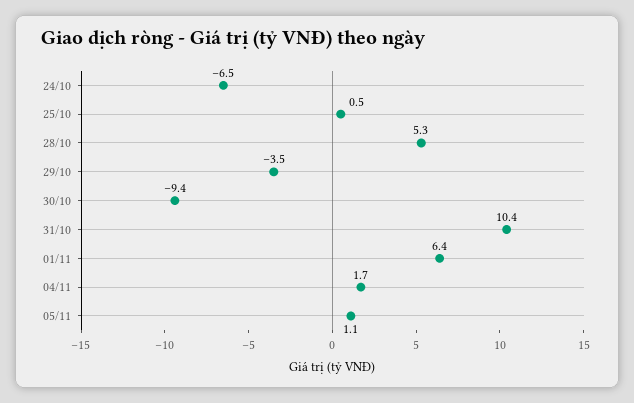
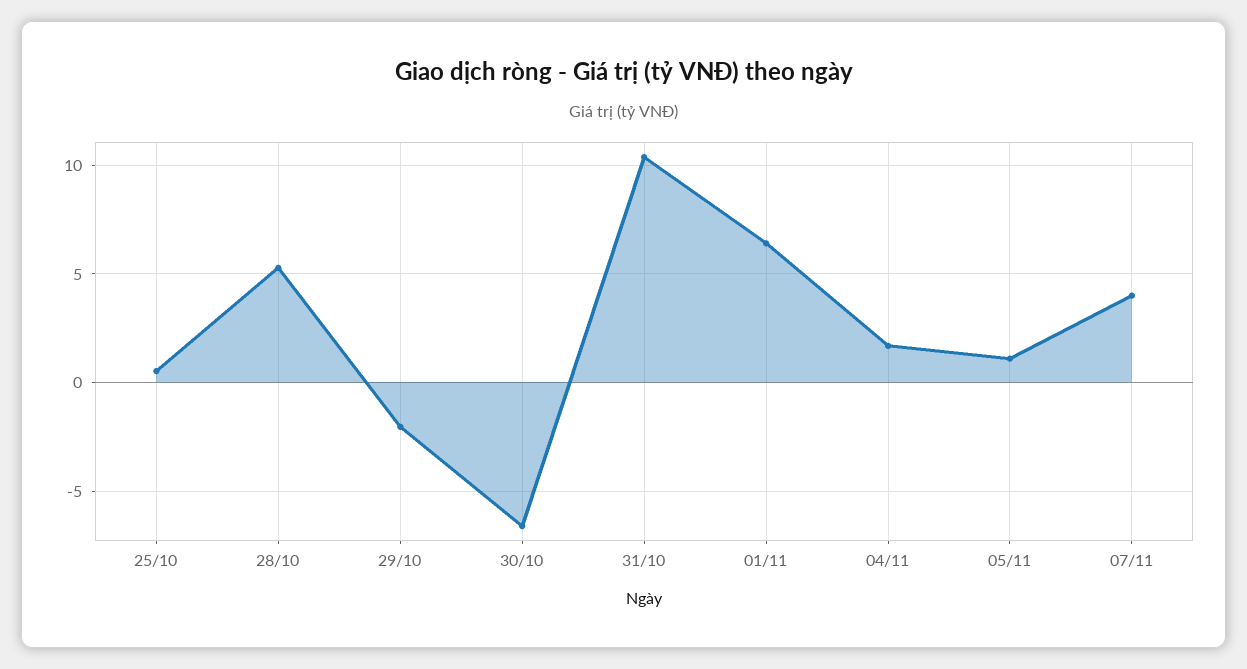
24/10: -6.5 -> none
29/10: -3.5 -> -2
30/10: -9.4 -> -6.5
07/11: none -> 4

